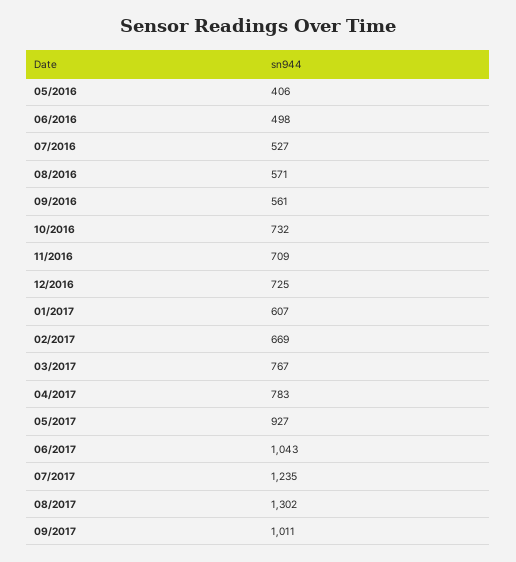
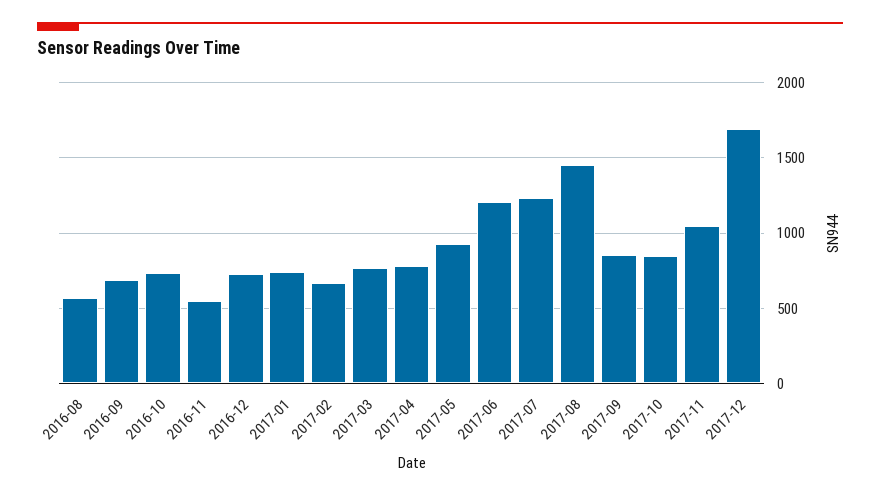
05/2016: 406 -> none
06/2016: 498 -> none
07/2016: 527 -> none
09/2016: 561 -> 700
11/2016: 709 -> 550
01/2017: 607 -> 750
06/2017: 1043 -> 1200
08/2017: 1302 -> 1450
09/2017: 1011 -> 850
2017-10: none -> 850
2017-11: none -> 1050
2017-12: none -> 1700

